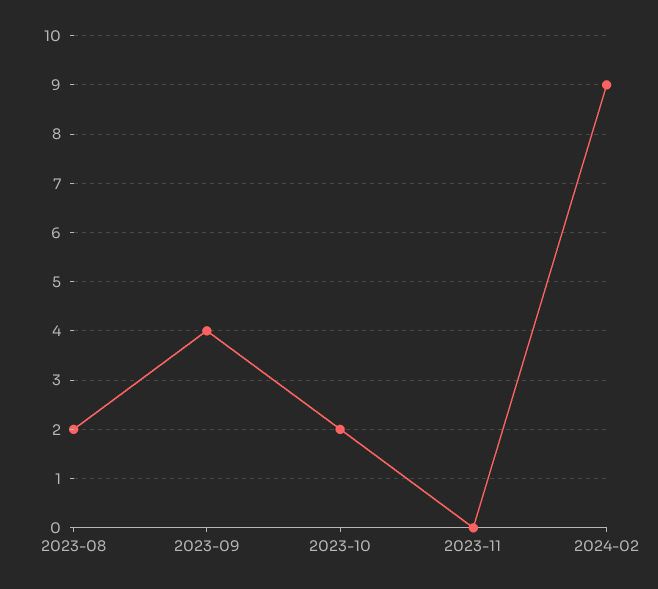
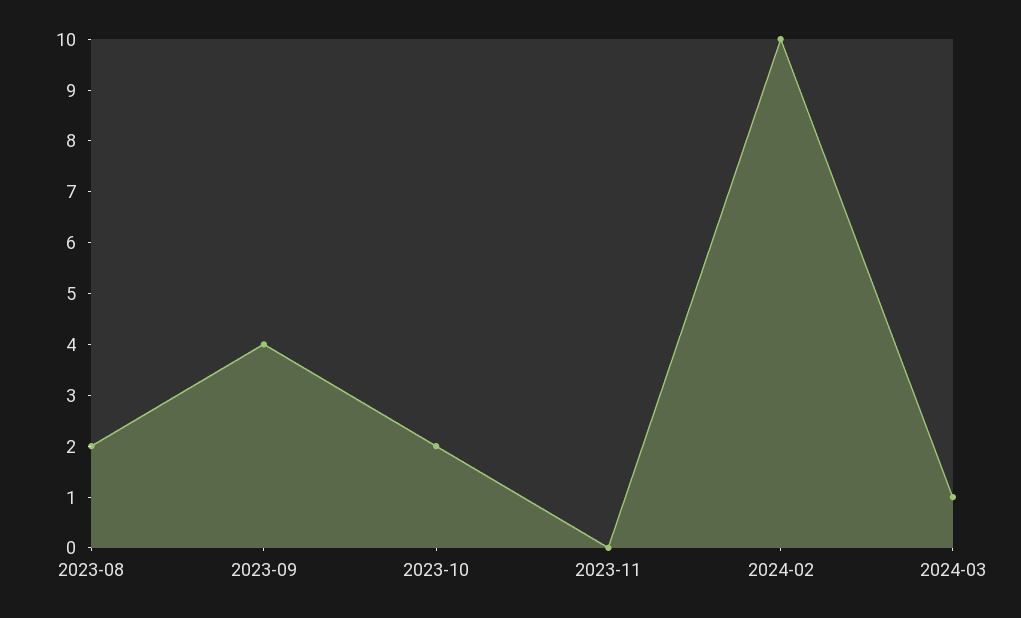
2024-02: 9 -> 10
2024-03: none -> 1

